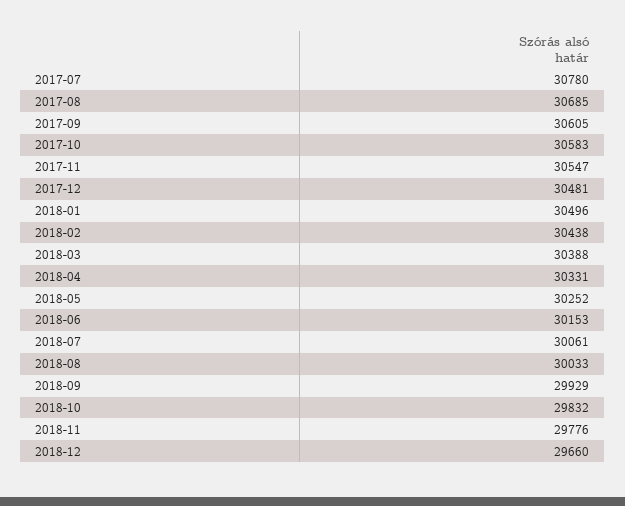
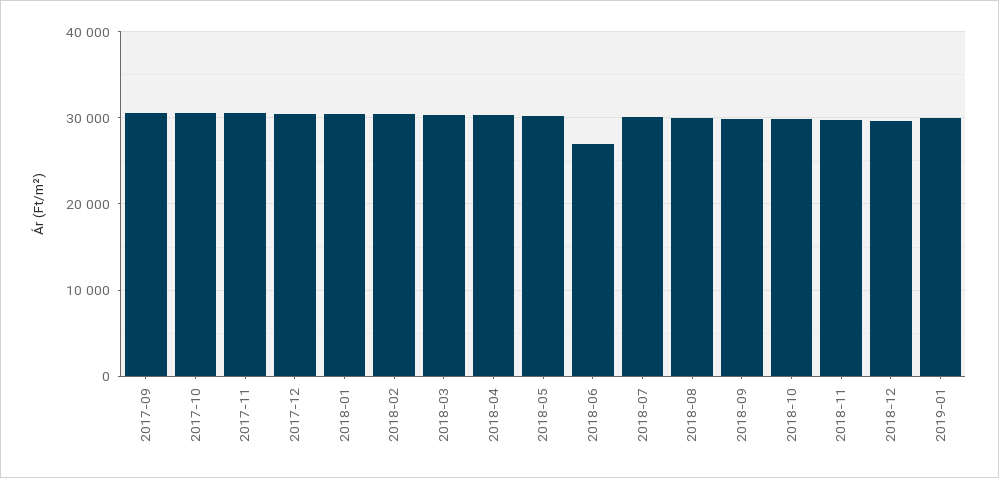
2017-07: 30780 -> none
2017-08: 30685 -> none
2018-06: 30153 -> 27000
2019-01: none -> 30000

